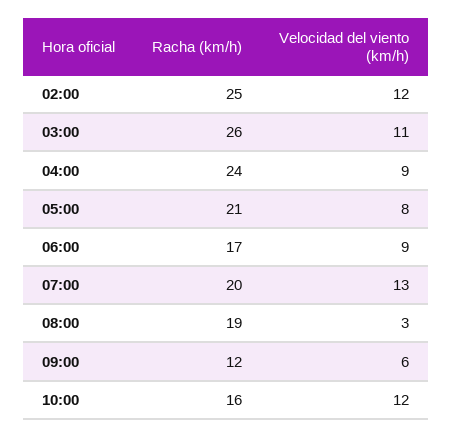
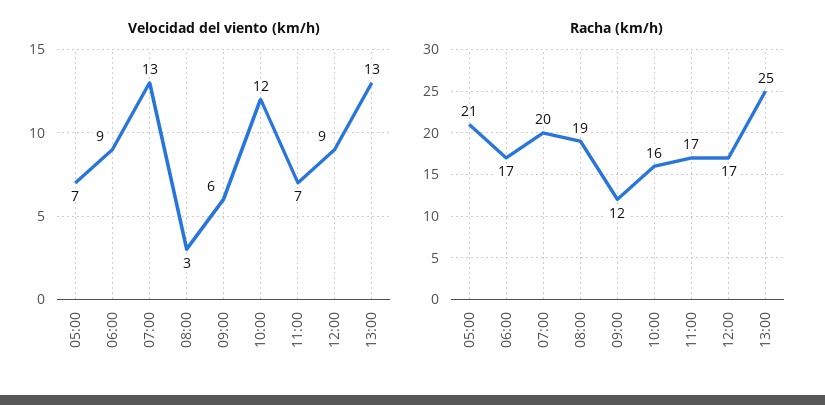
Racha (km/h), 02:00: 25 -> none
Velocidad del viento (km/h), 02:00: 12 -> none
Racha (km/h), 03:00: 26 -> none
Velocidad del viento (km/h), 03:00: 11 -> none
Racha (km/h), 04:00: 24 -> none
Velocidad del viento (km/h), 04:00: 9 -> none
Velocidad del viento (km/h), 05:00: 8 -> 7
Velocidad del viento (km/h), 11:00: none -> 7
Velocidad del viento (km/h), 12:00: none -> 9
Velocidad del viento (km/h), 13:00: none -> 13
Racha (km/h), 11:00: none -> 17
Racha (km/h), 12:00: none -> 17
Racha (km/h), 13:00: none -> 25

